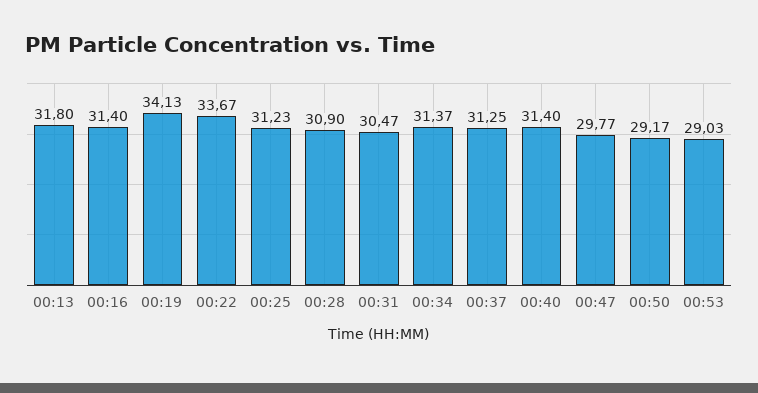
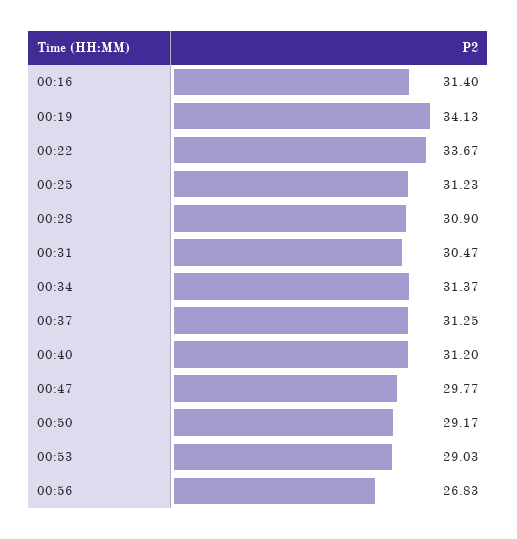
00:13: 31.8 -> none
00:40: 31.4 -> 31.2
00:56: none -> 26.83

